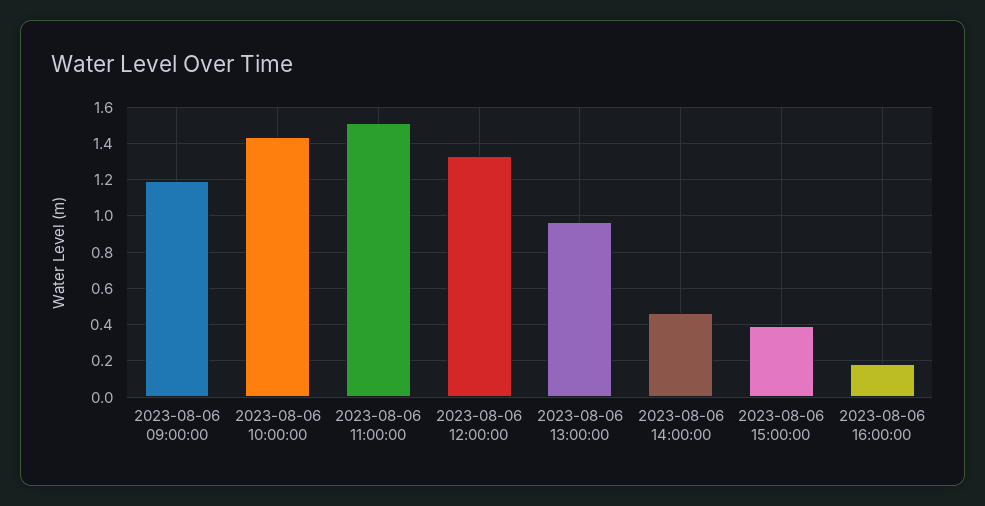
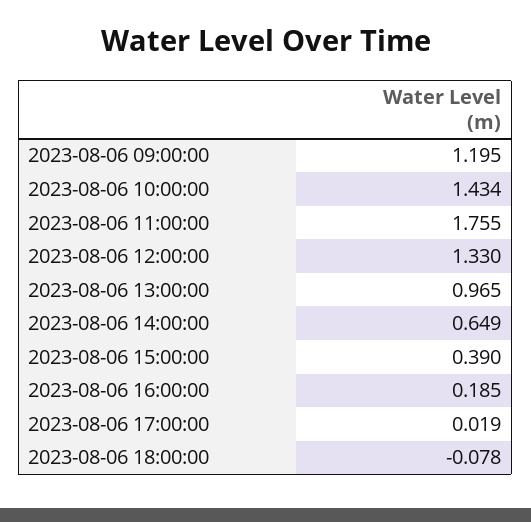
2023-08-06 11:00:00: 1.5 -> 1.755
2023-08-06 14:00:00: 0.45 -> 0.649
2023-08-06 17:00:00: none -> 0.019
2023-08-06 18:00:00: none -> -0.078

